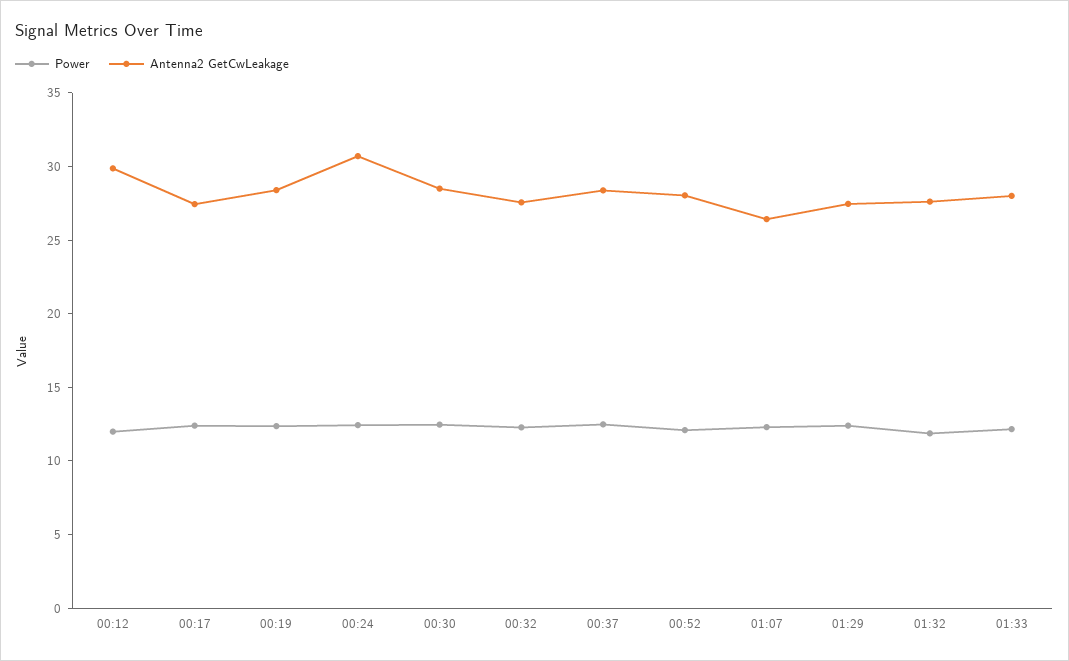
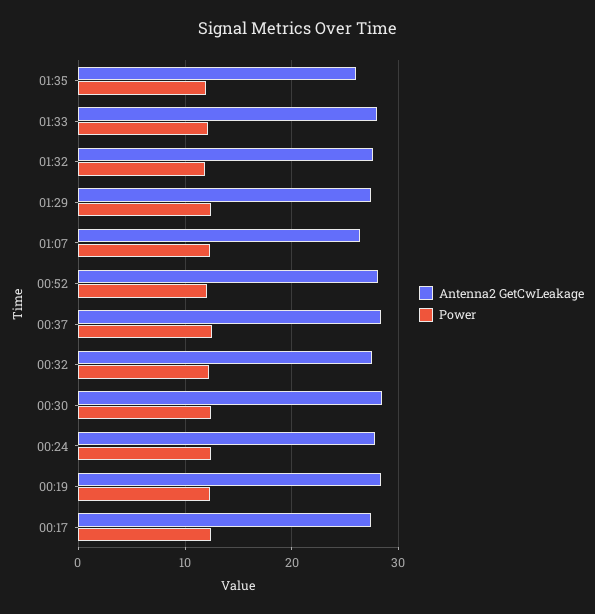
Power, 00:12: 12 -> none
Antenna2 GetCwLeakage, 00:12: 30 -> none
Antenna2 GetCwLeakage, 00:24: 31 -> 28
Antenna2 GetCwLeakage, 01:35: none -> 26
Power, 01:35: none -> 12

